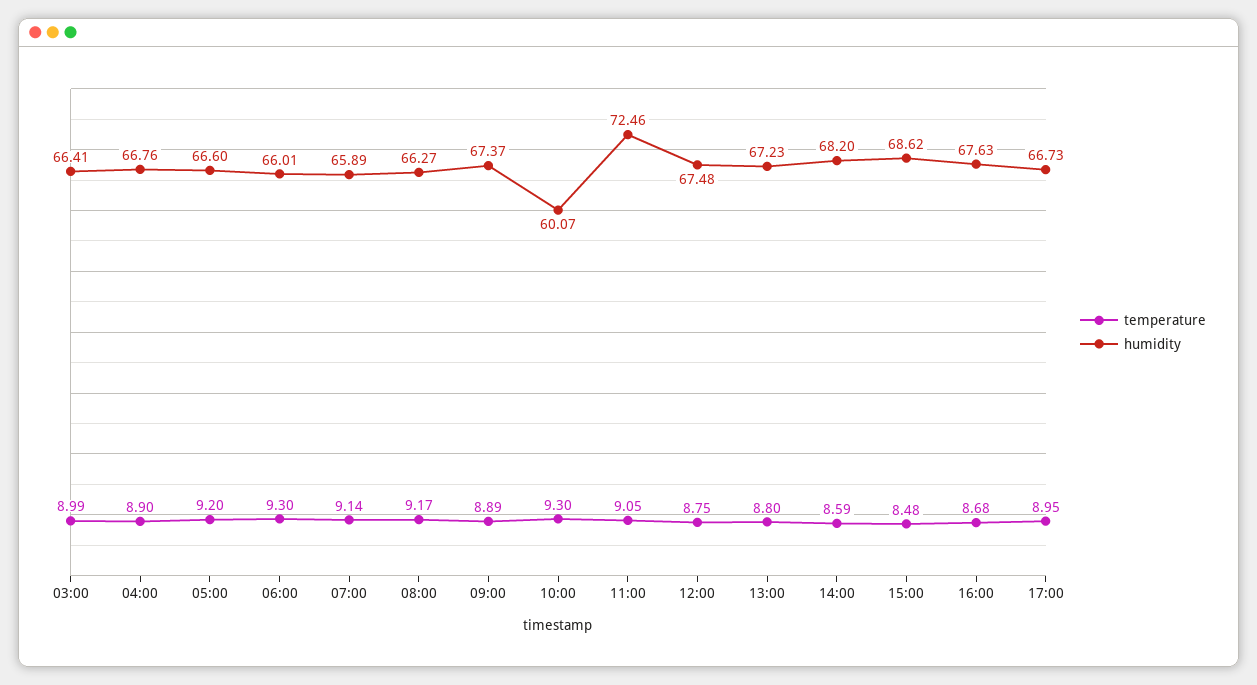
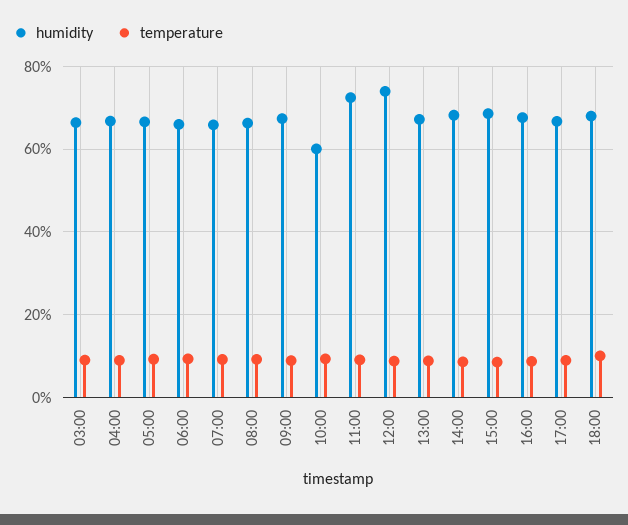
humidity, 12:00: 67.48 -> 74
humidity, 18:00: none -> 68
temperature, 18:00: none -> 10

